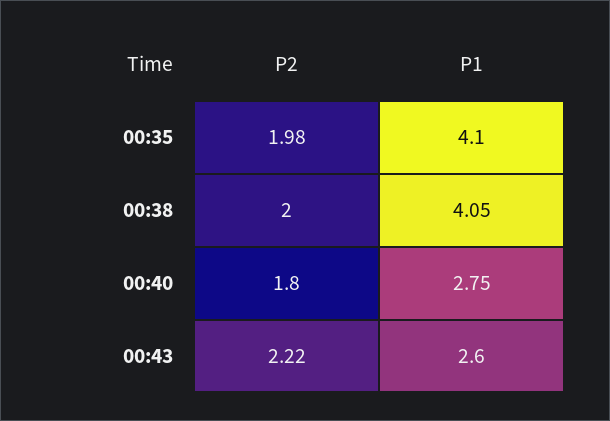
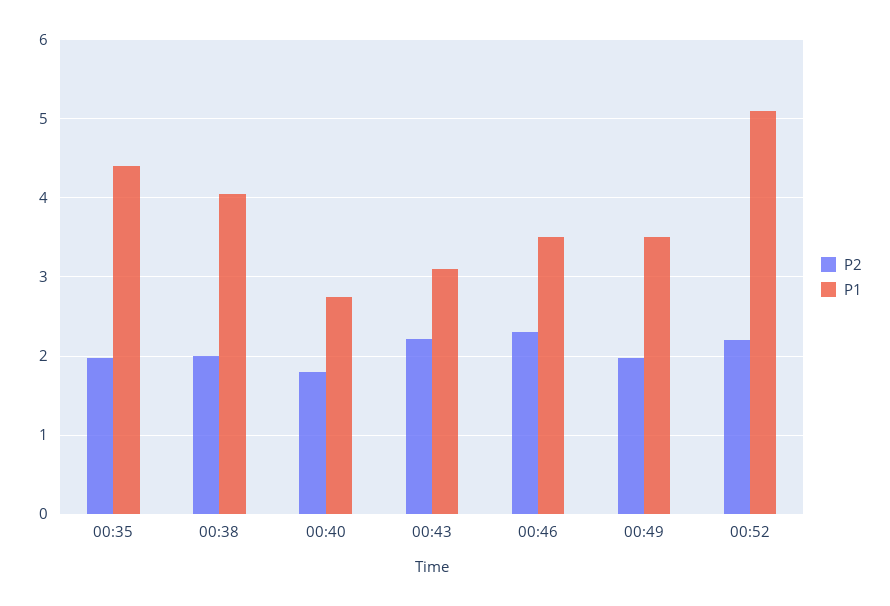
P1, 00:35: 4.1 -> 4.4
P1, 00:43: 2.6 -> 3.1
P2, 00:46: none -> 2.3
P1, 00:46: none -> 3.5
P2, 00:49: none -> 2
P1, 00:49: none -> 3.5
P2, 00:52: none -> 2.2
P1, 00:52: none -> 5.1

